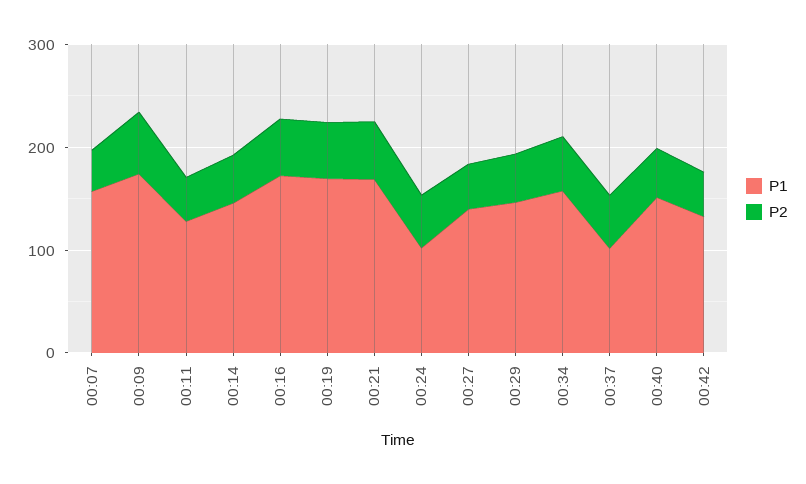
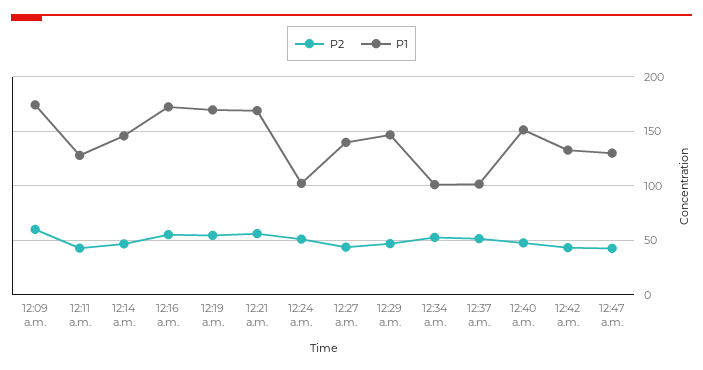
P1, 00:07: 160 -> none
P2, 00:07: 40 -> none
P1, 00:34: 160 -> 100
P2, 12:47 a.m.: none -> 40
P1, 12:47 a.m.: none -> 130

